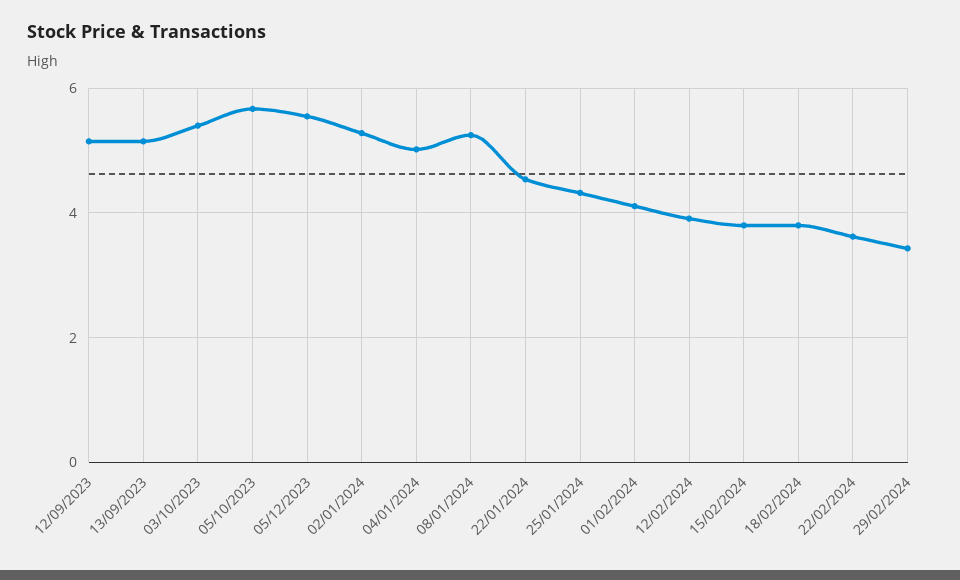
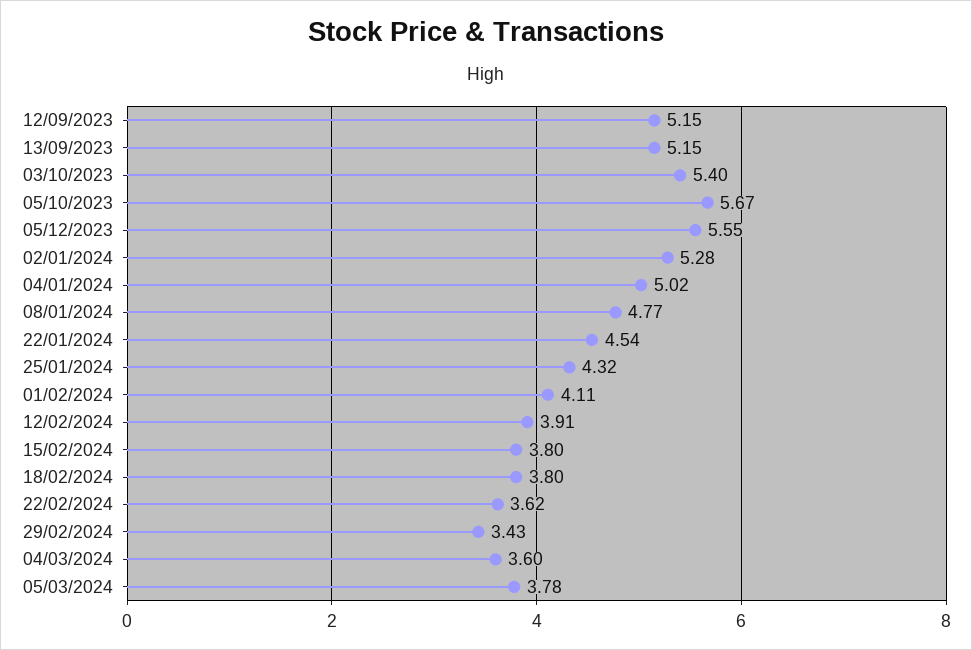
08/01/2024: 5.2 -> 4.77
04/03/2024: none -> 3.6
05/03/2024: none -> 3.78

